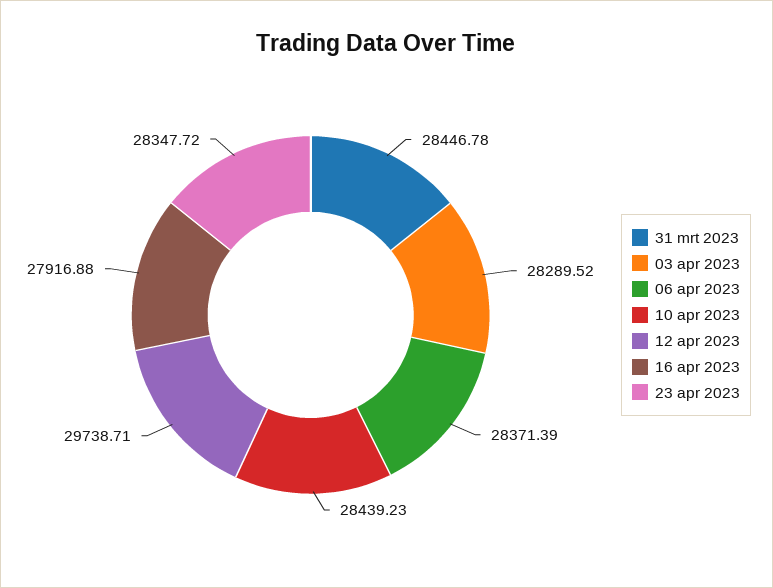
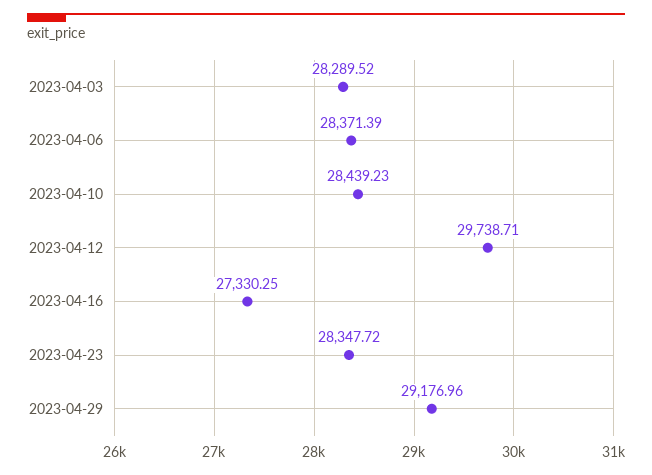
31 mrt 2023: 28446.78 -> none
16 apr 2023: 27916.88 -> 27330.25
2023-04-29: none -> 29176.96

